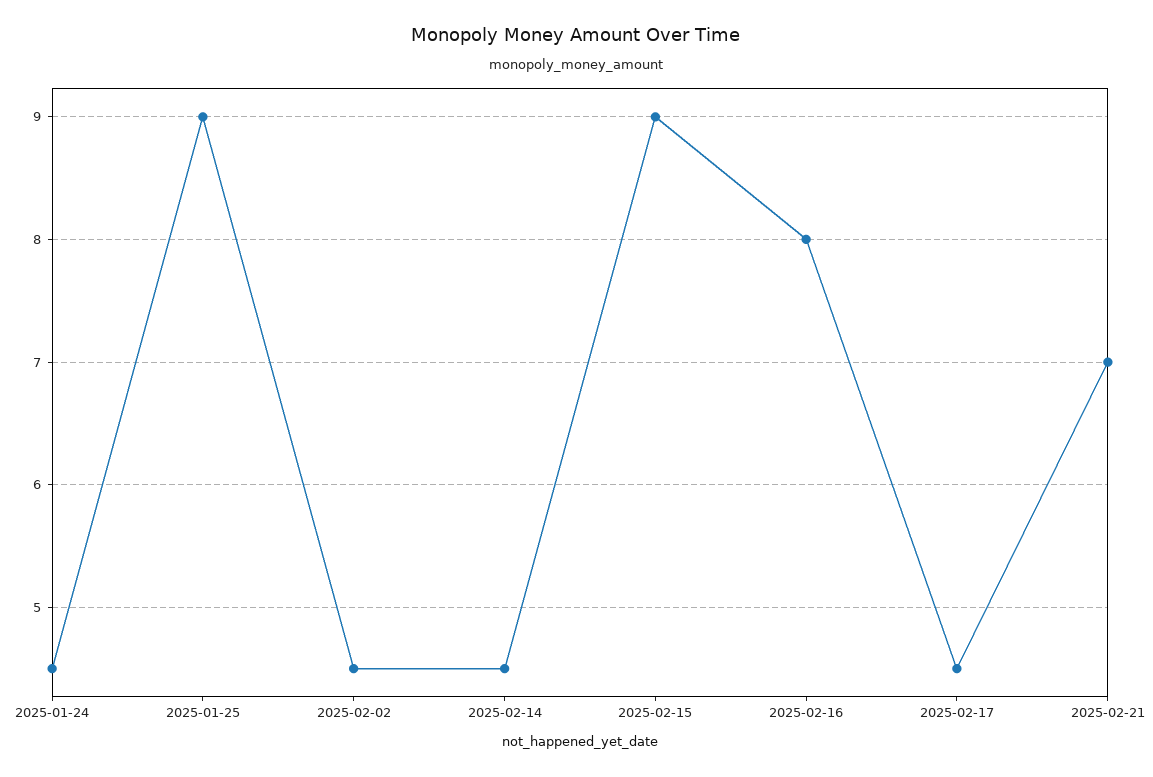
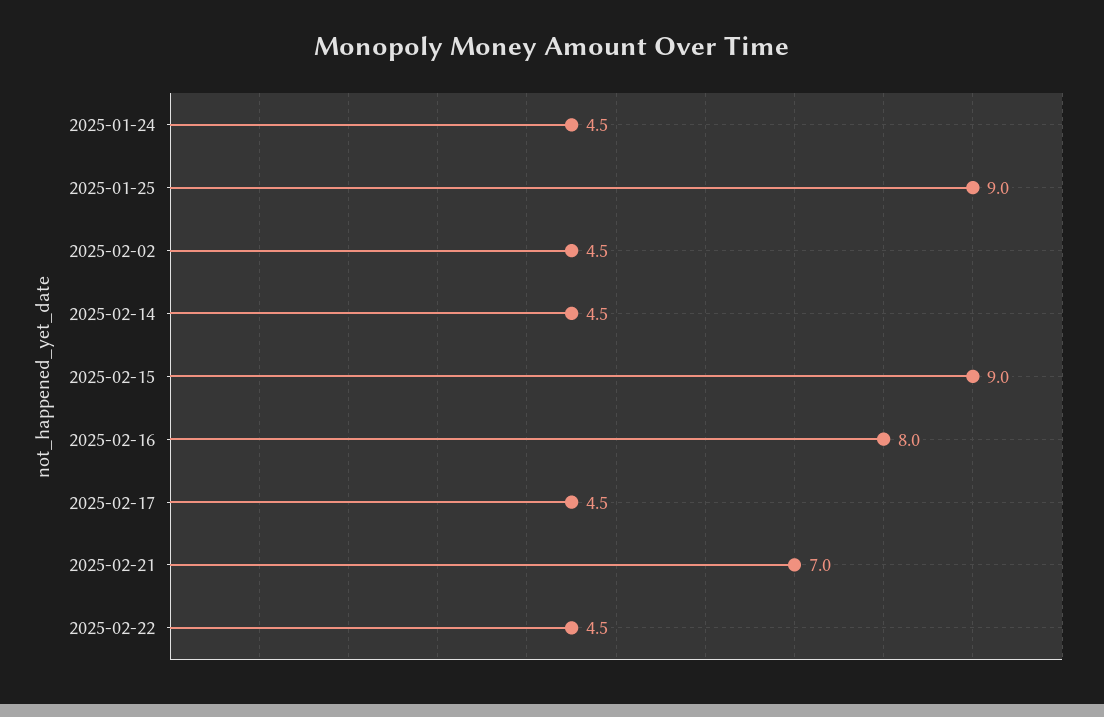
2025-02-22: none -> 4.5

